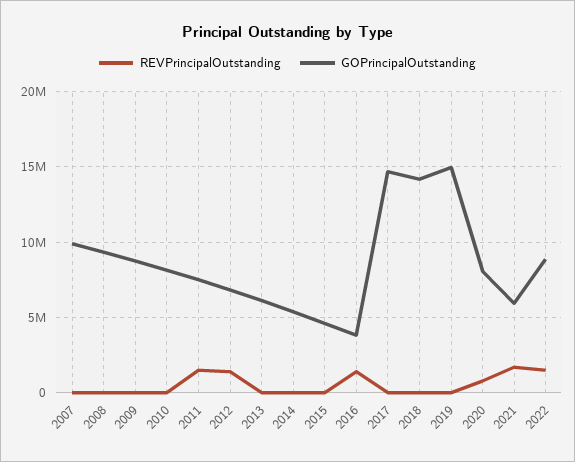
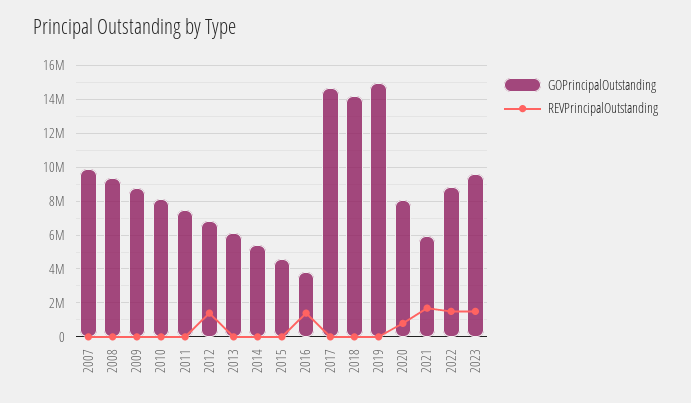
REVPrincipalOutstanding, 2011: 1500000 -> 0
GOPrincipalOutstanding, 2023: none -> 9500000
REVPrincipalOutstanding, 2023: none -> 1500000

